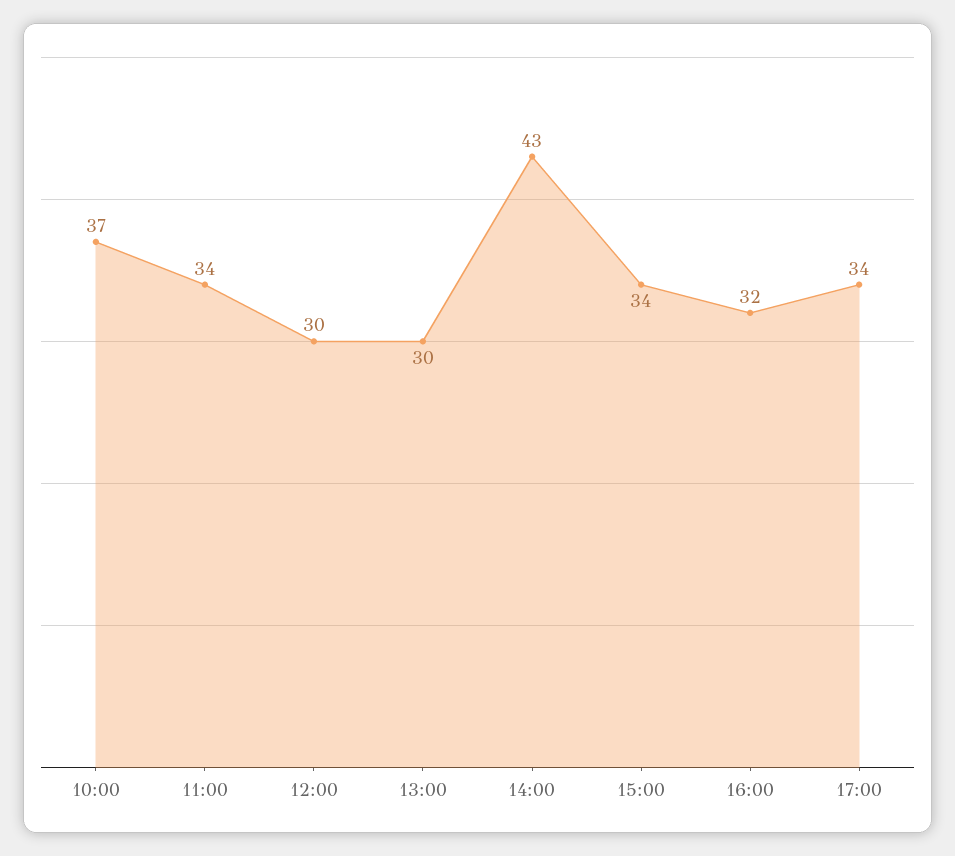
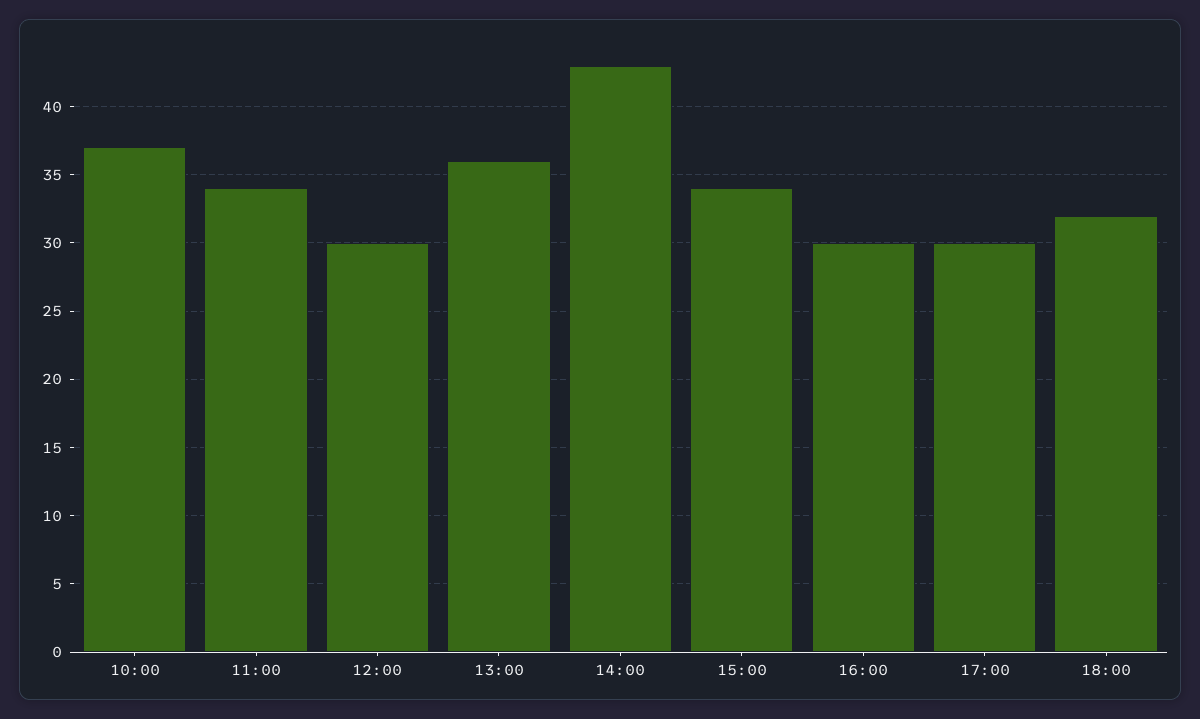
13:00: 30 -> 36
16:00: 32 -> 30
17:00: 34 -> 30
18:00: none -> 32

